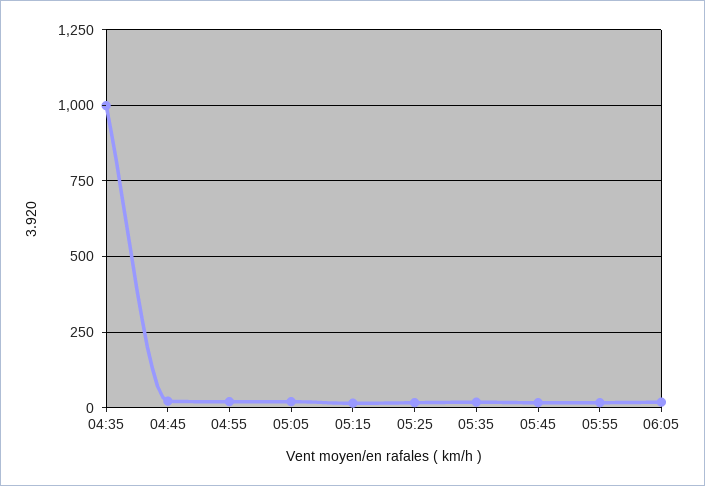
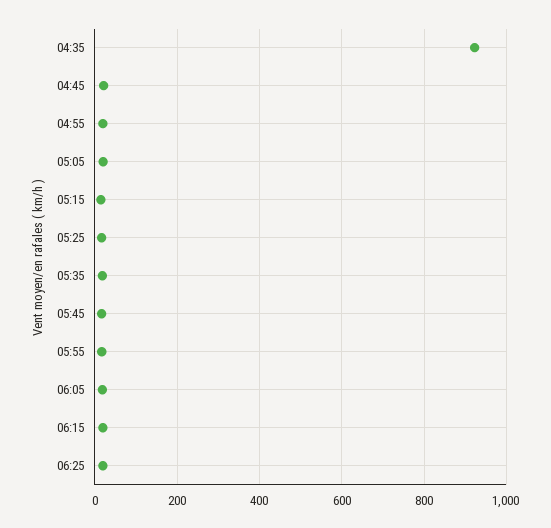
04:35: 1000 -> 920
06:15: none -> 20
06:25: none -> 20

